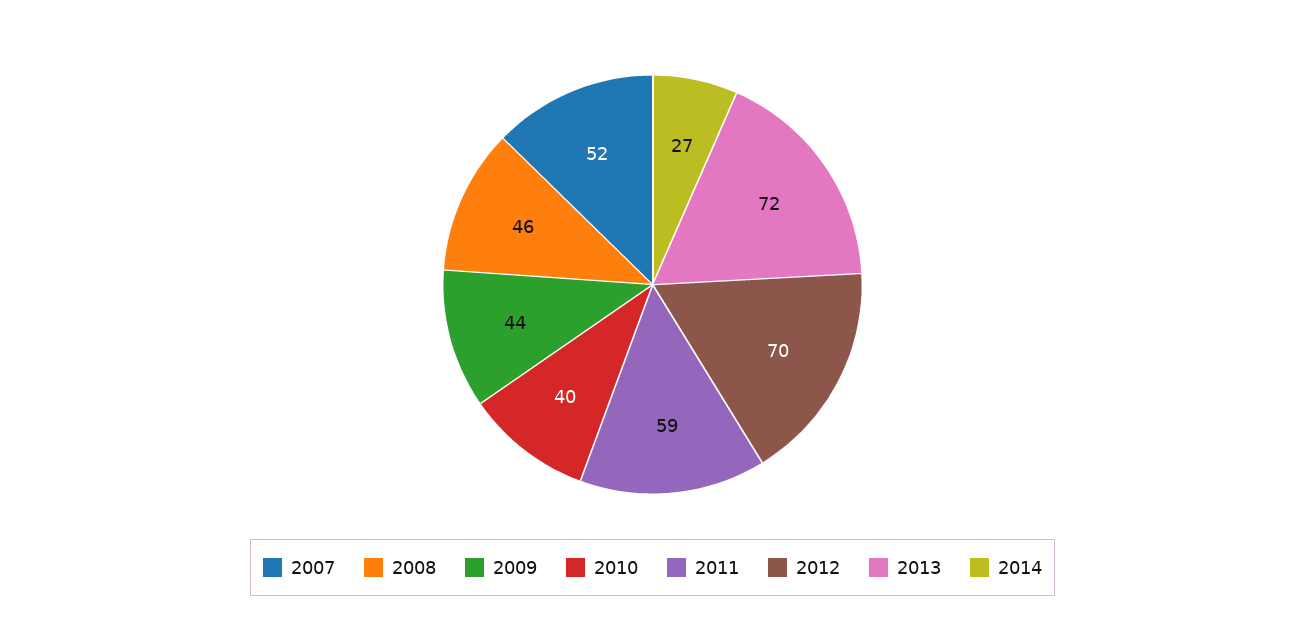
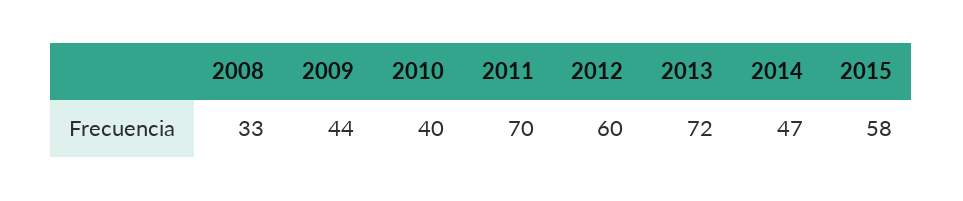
2007: 52 -> none
2008: 46 -> 33
2011: 59 -> 70
2012: 70 -> 60
2014: 27 -> 47
2015: none -> 58

